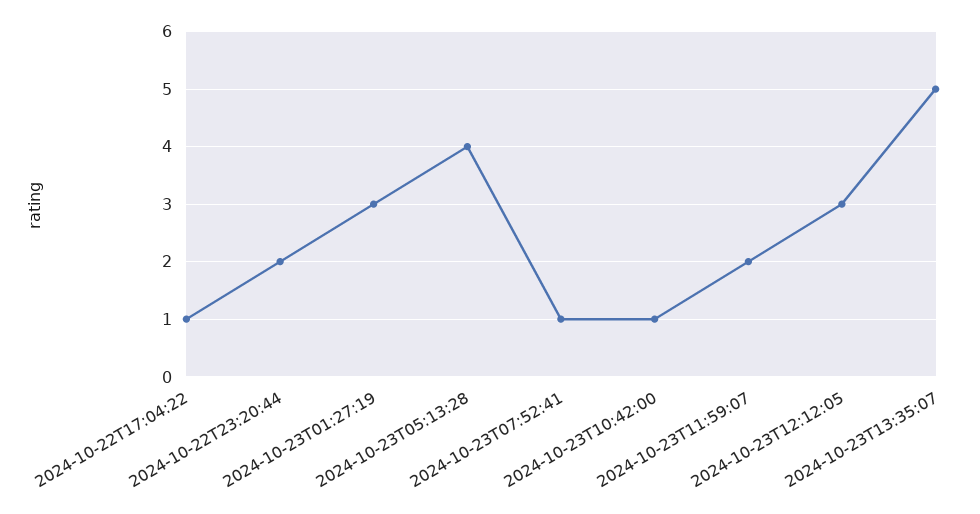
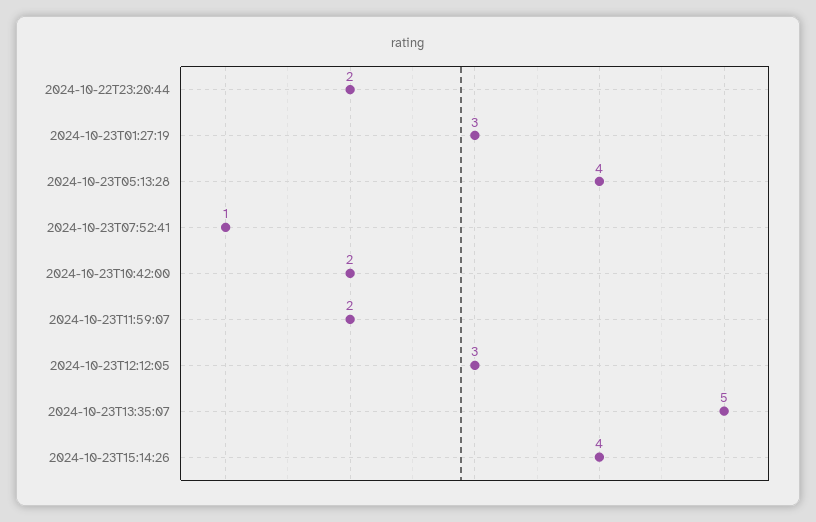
2024-10-22T17:04:22: 1 -> none
2024-10-23T10:42:00: 1 -> 2
2024-10-23T15:14:26: none -> 4

